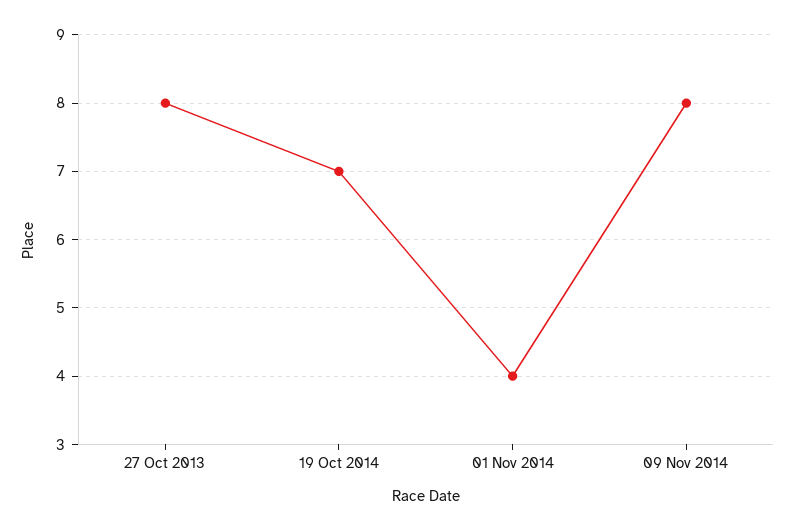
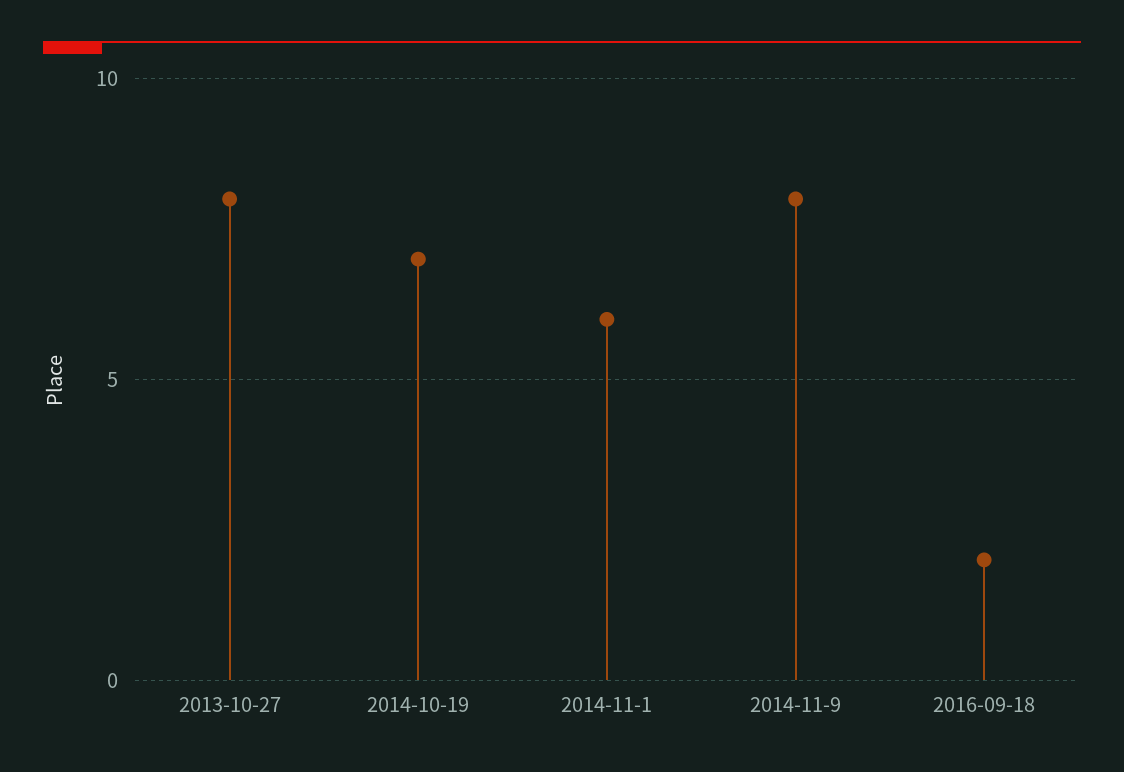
01 Nov 2014: 4 -> 6
2016-09-18: none -> 2

